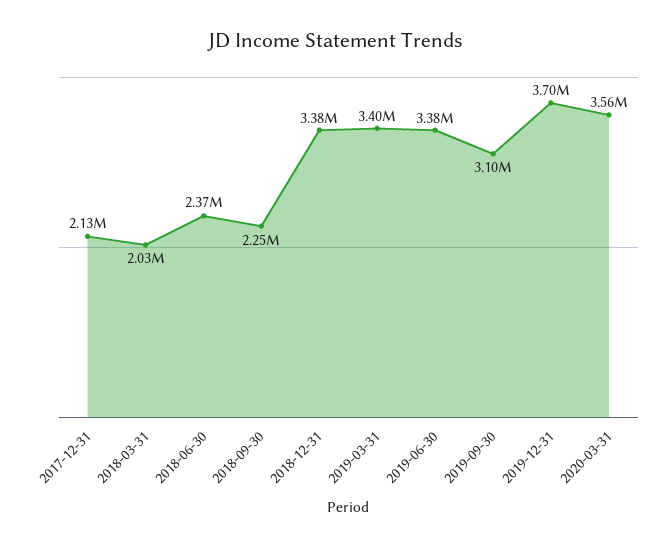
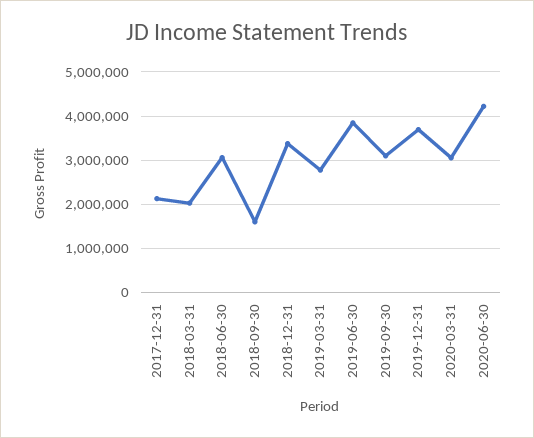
2018-06-30: 2370000 -> 3000000
2018-09-30: 2250000 -> 1600000
2019-03-31: 3400000 -> 2800000
2019-06-30: 3380000 -> 3800000
2020-03-31: 3560000 -> 3000000
2020-06-30: none -> 4200000

